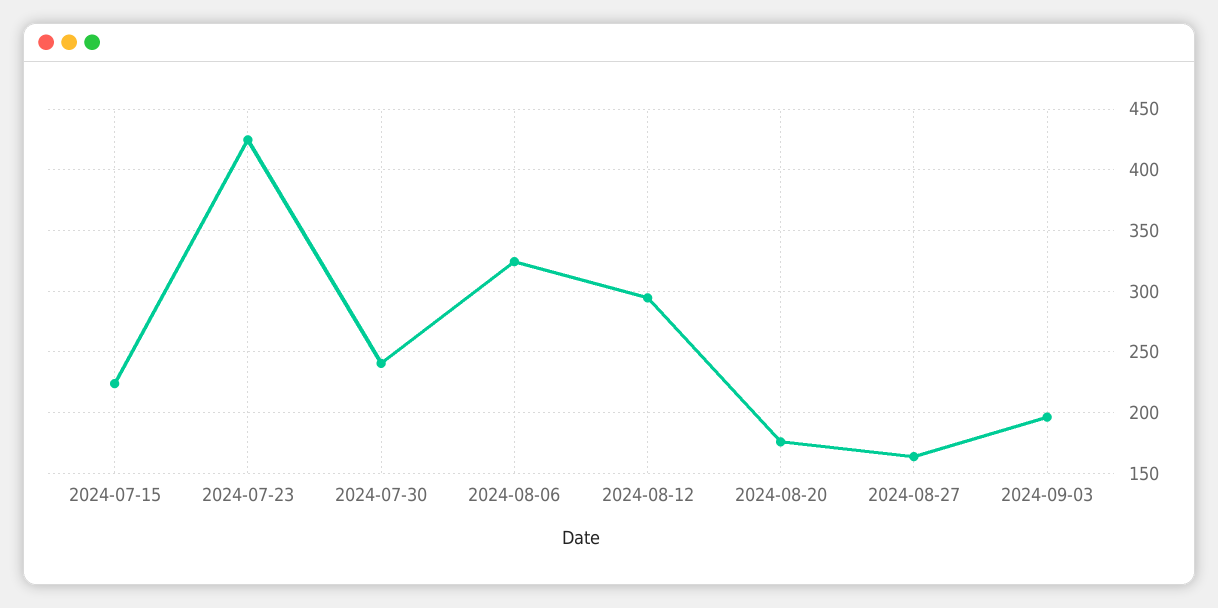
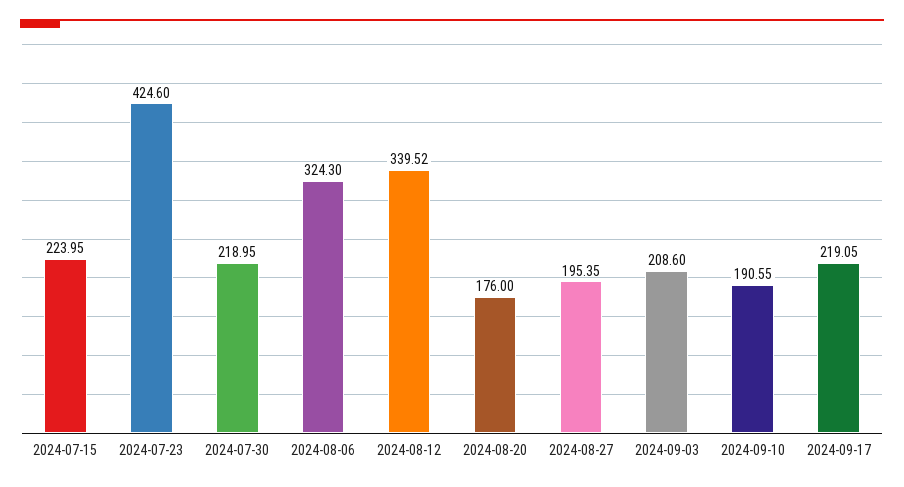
2024-07-30: 240 -> 218.95
2024-08-12: 295 -> 339.52
2024-08-27: 165 -> 195.35
2024-09-03: 195 -> 208.6
2024-09-10: none -> 190.55
2024-09-17: none -> 219.05

